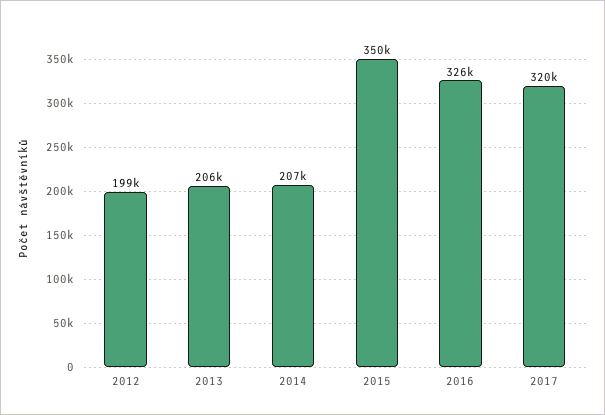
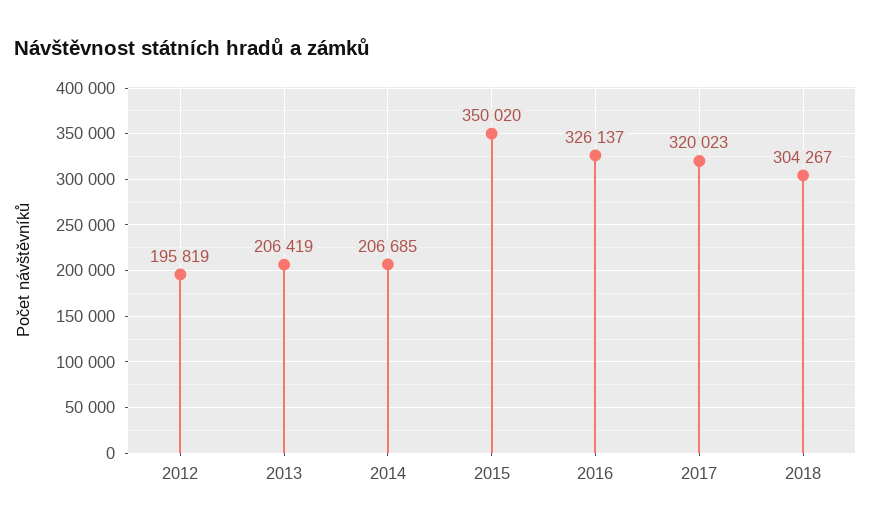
2012: 199000 -> 195819
2018: none -> 304267

